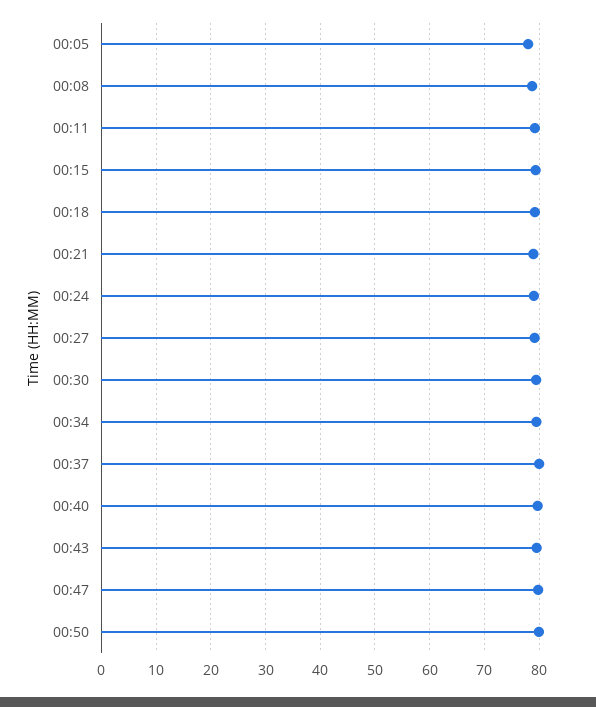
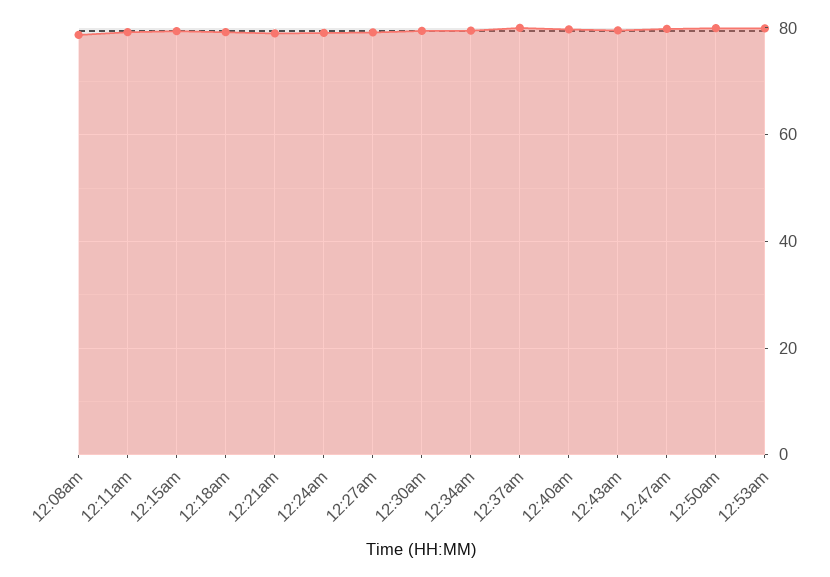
00:05: 78 -> none
12:53am: none -> 80

